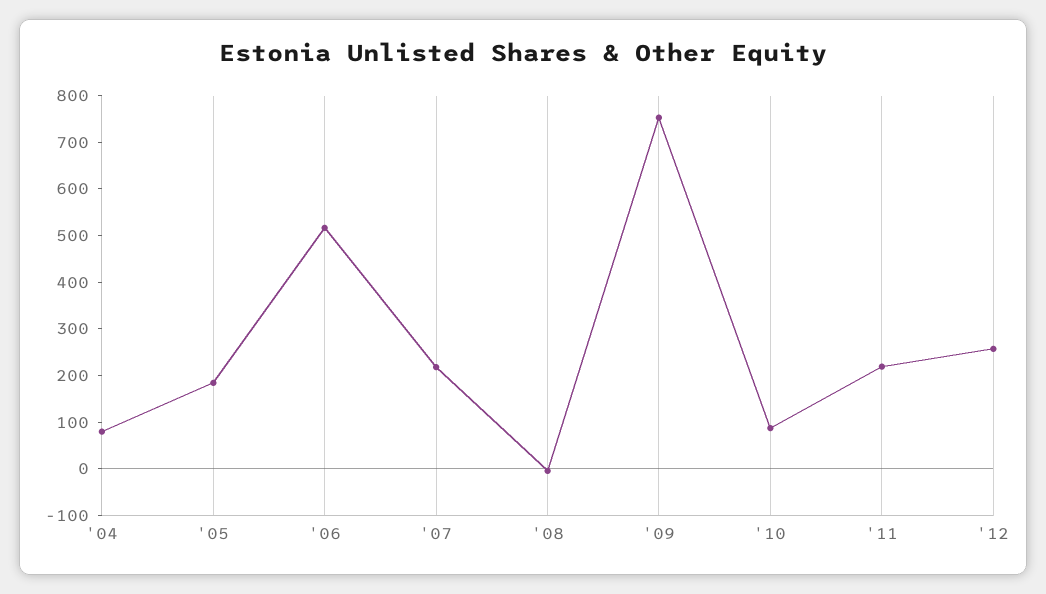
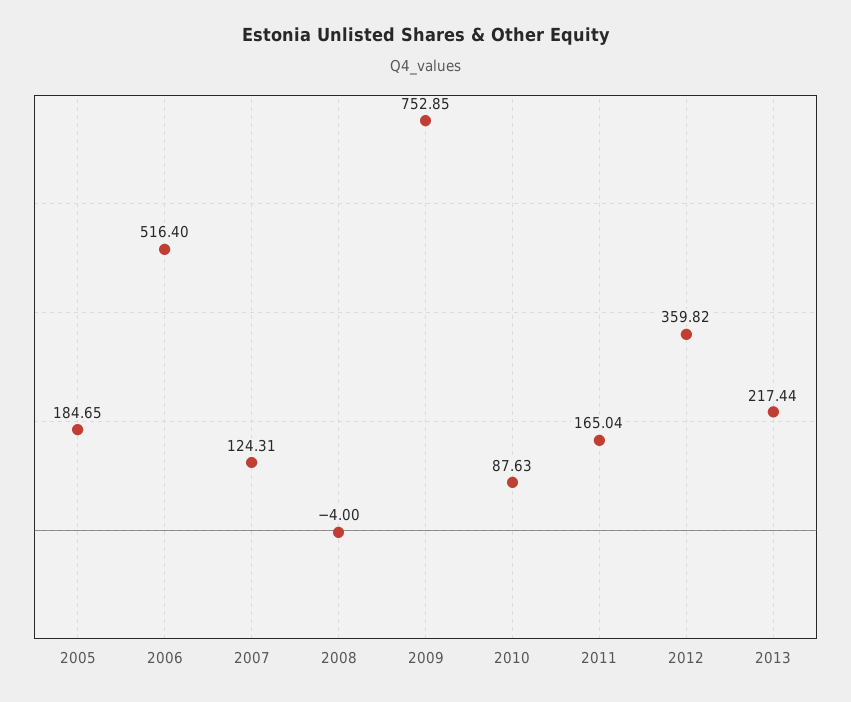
'04: 80 -> none
'07: 220 -> 124.31
'11: 220 -> 165.04
'12: 260 -> 359.82
2013: none -> 217.44

